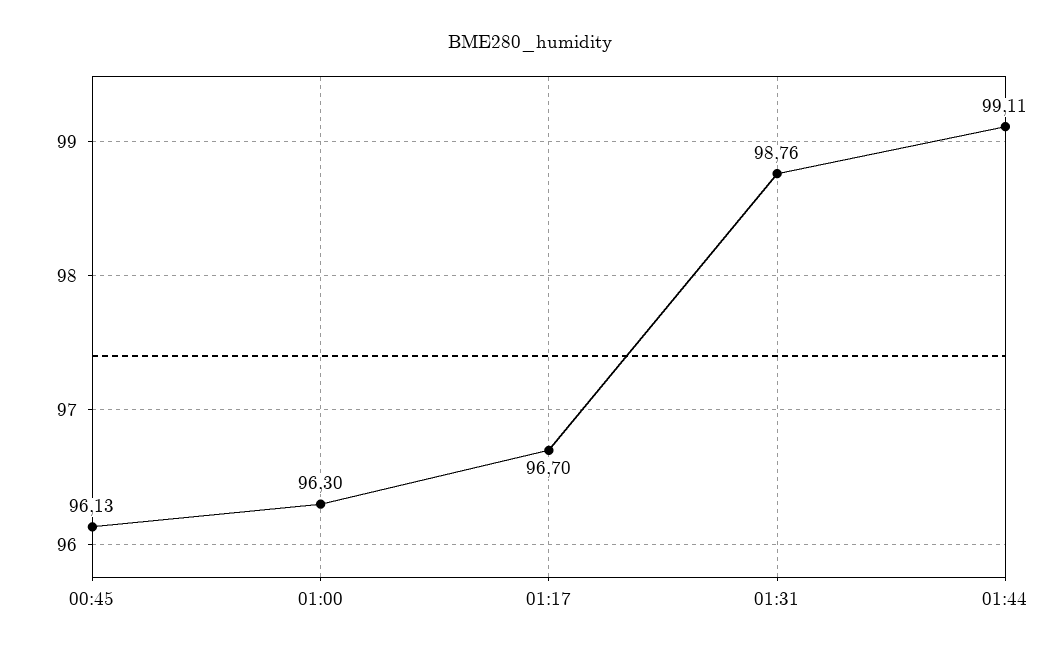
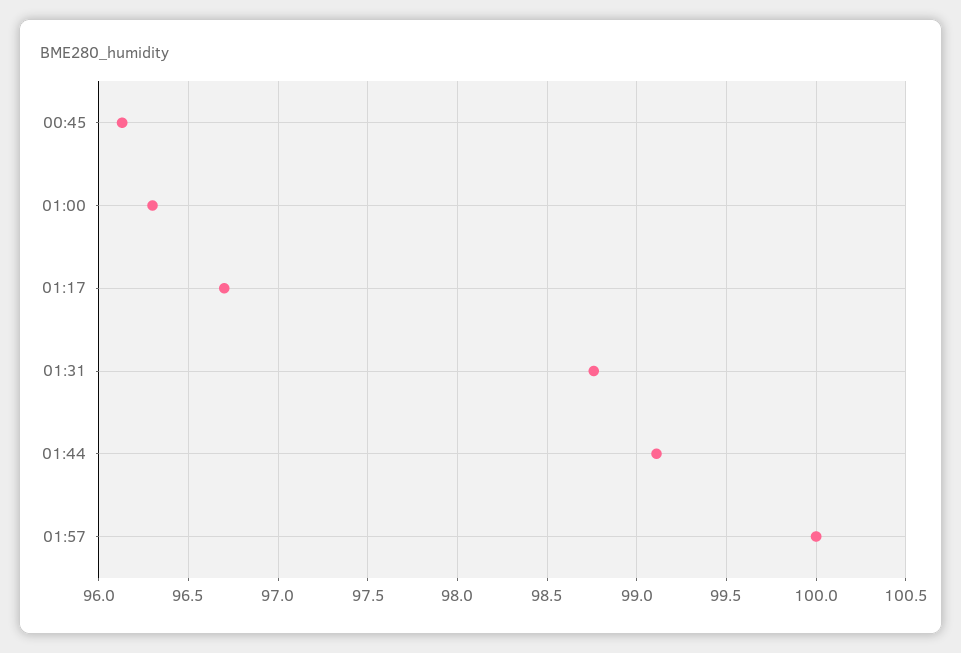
01:57: none -> 100

